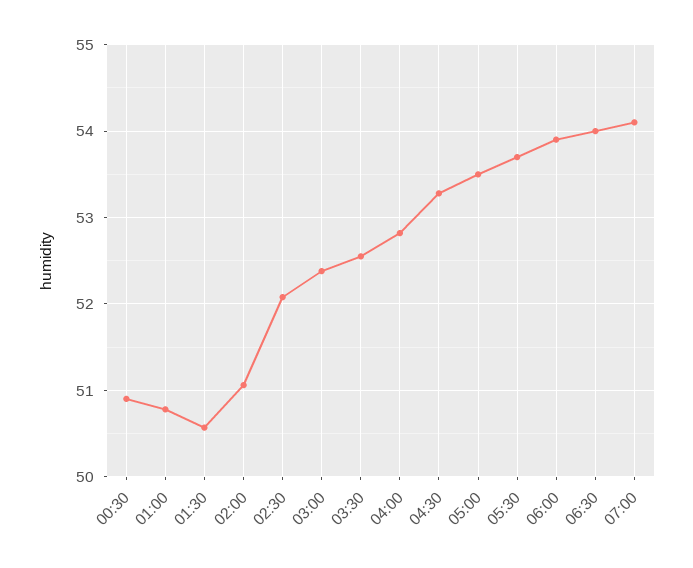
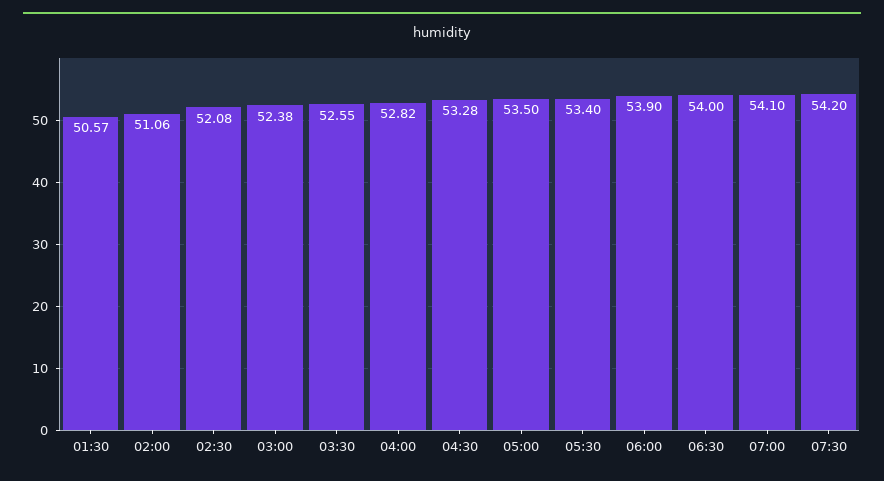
00:30: 50.9 -> none
01:00: 50.8 -> none
05:30: 53.7 -> 53.4
07:30: none -> 54.2

